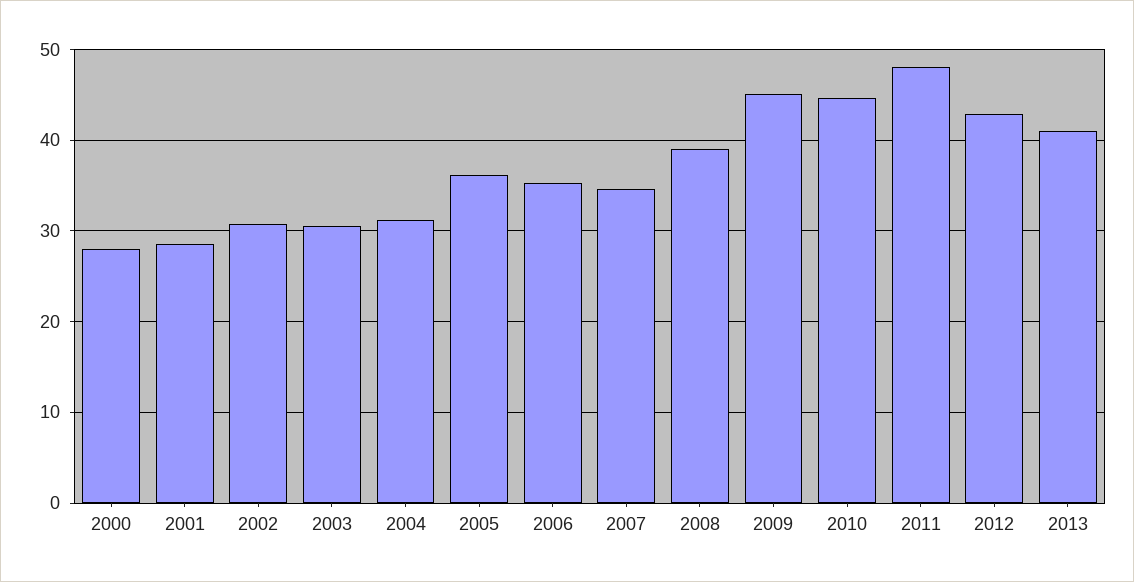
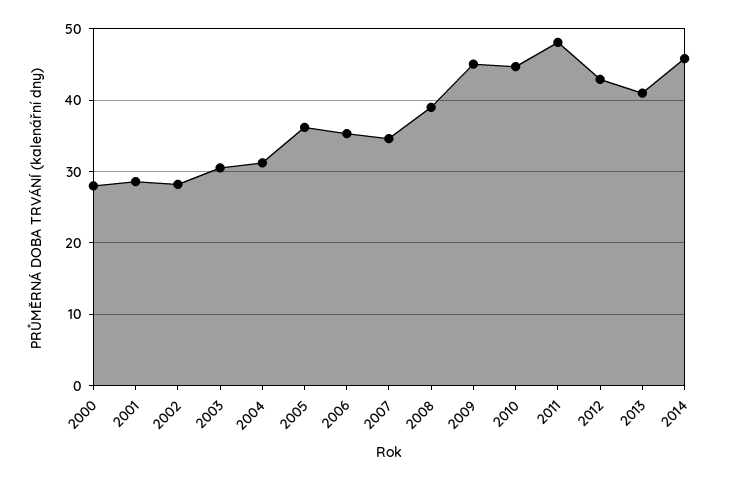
2002: 31 -> 28
2014: none -> 46

